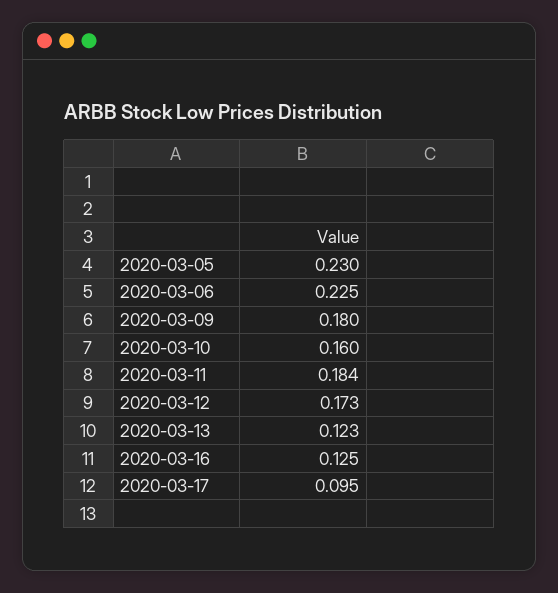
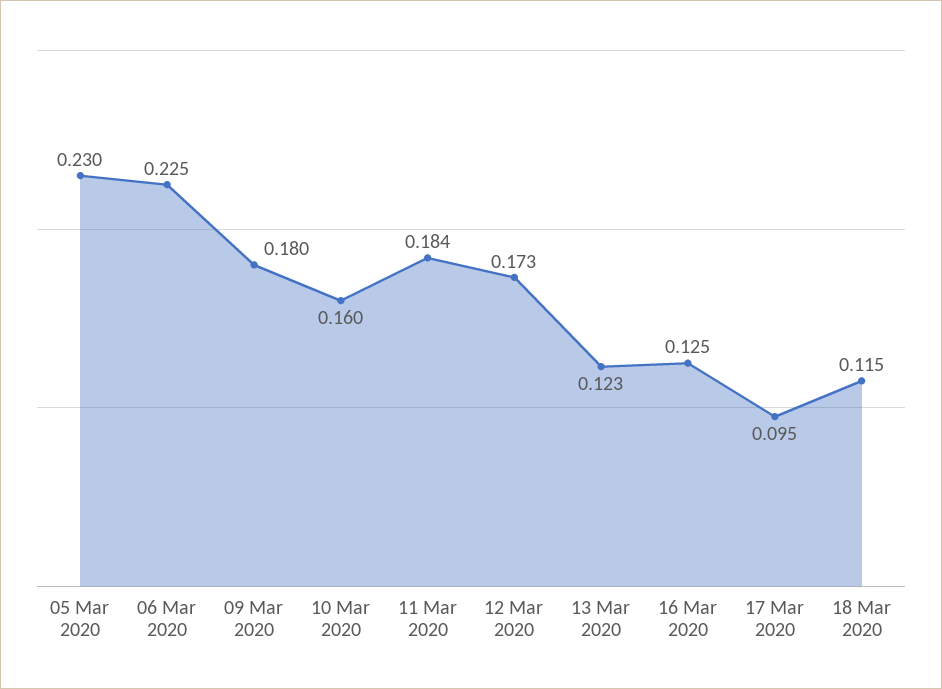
18 Mar 2020: none -> 0.115

